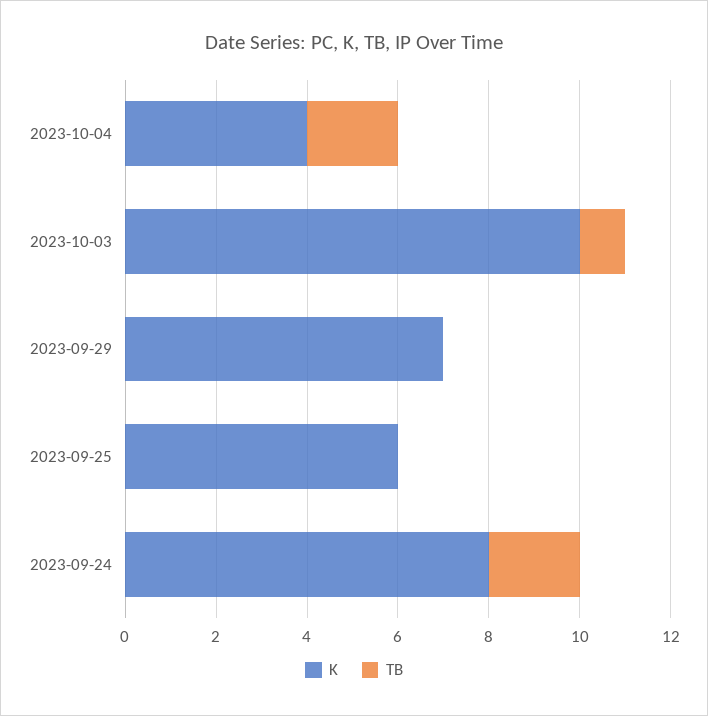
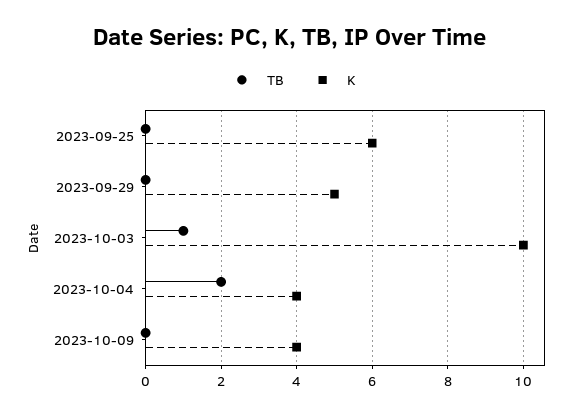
K, 2023-09-29: 7 -> 5
K, 2023-09-24: 8 -> none
TB, 2023-09-24: 2 -> none
TB, 2023-10-09: none -> 0
K, 2023-10-09: none -> 4

